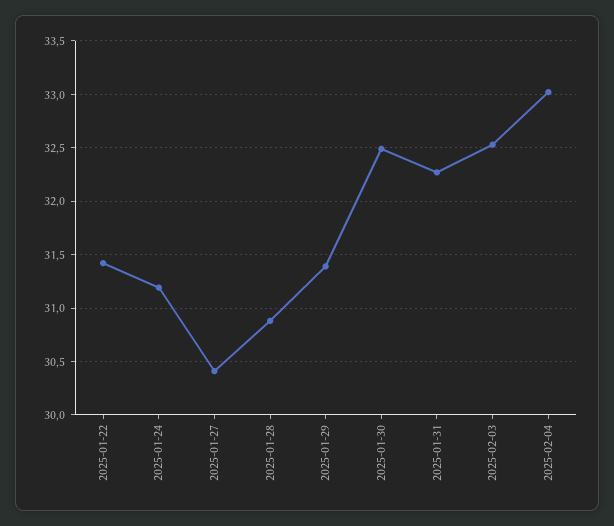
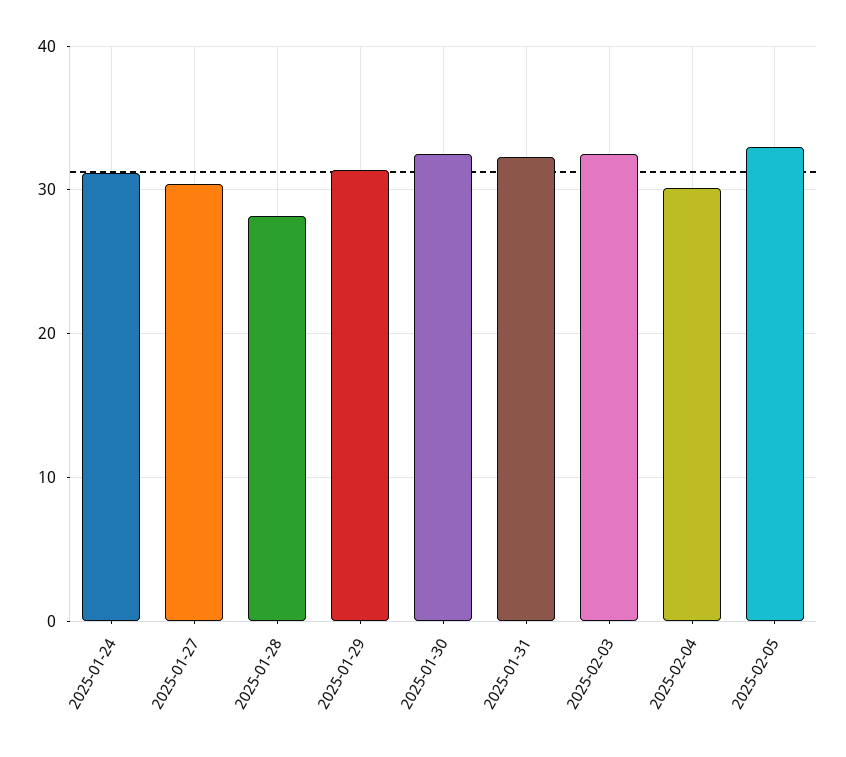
2025-01-22: 31.4 -> none
2025-01-28: 30.9 -> 28
2025-02-04: 33 -> 30
2025-02-05: none -> 33

